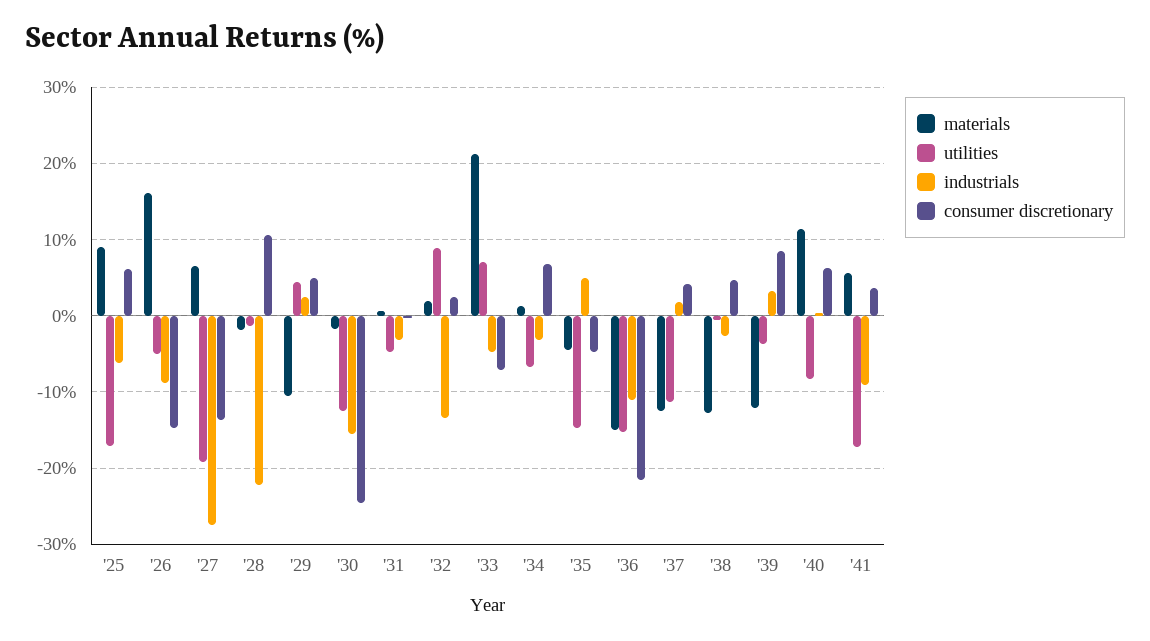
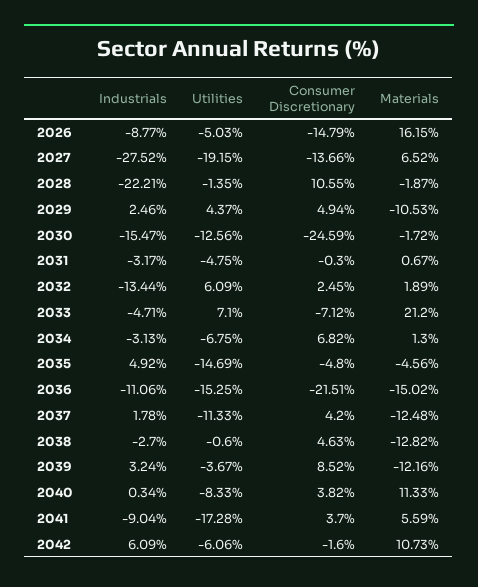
materials, '25: 9 -> none
utilities, '25: -17 -> none
industrials, '25: -6 -> none
consumer discretionary, '25: 6 -> none
utilities, '32: 9 -> 6.09
consumer discretionary, '40: 6 -> 3.82
industrials, 2042: none -> 6.09
utilities, 2042: none -> -6.06
consumer discretionary, 2042: none -> -1.6
materials, 2042: none -> 10.73

